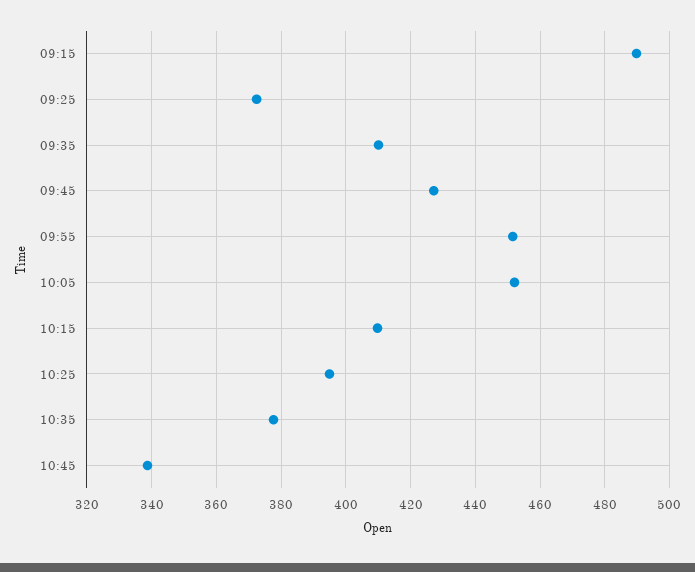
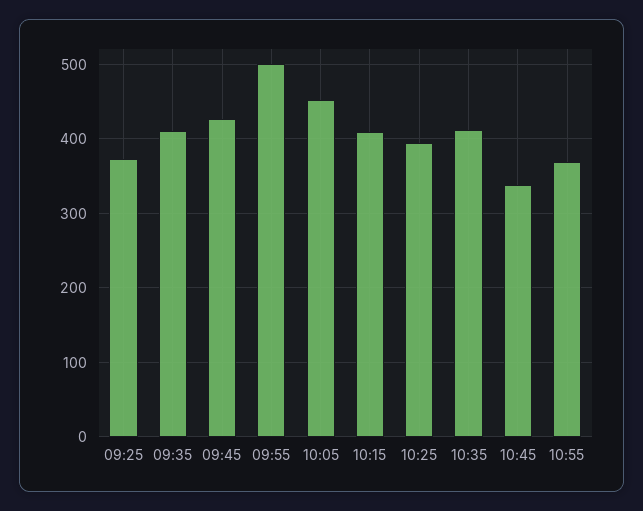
09:15: 490 -> none
09:55: 452 -> 500
10:35: 378 -> 410
10:55: none -> 370

